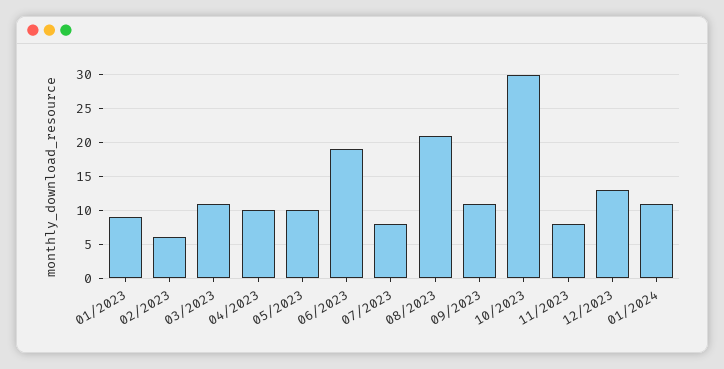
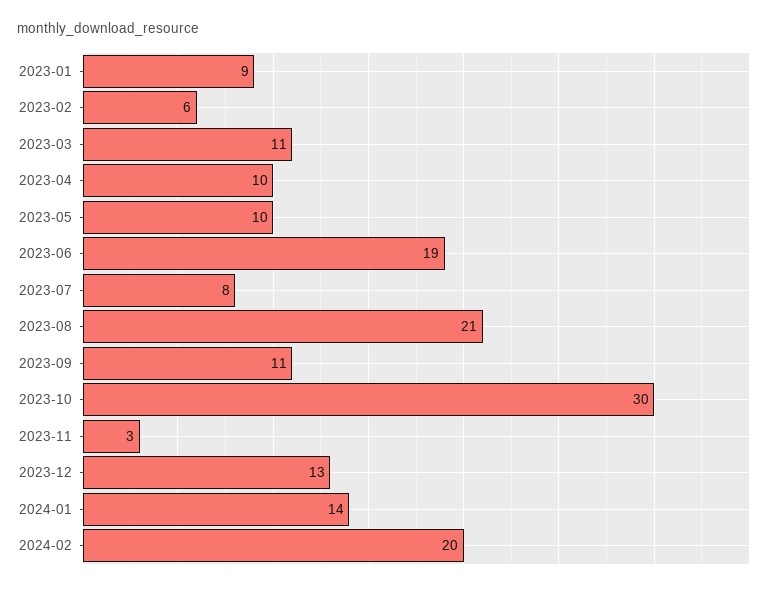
11/2023: 8 -> 3
01/2024: 11 -> 14
2024-02: none -> 20

